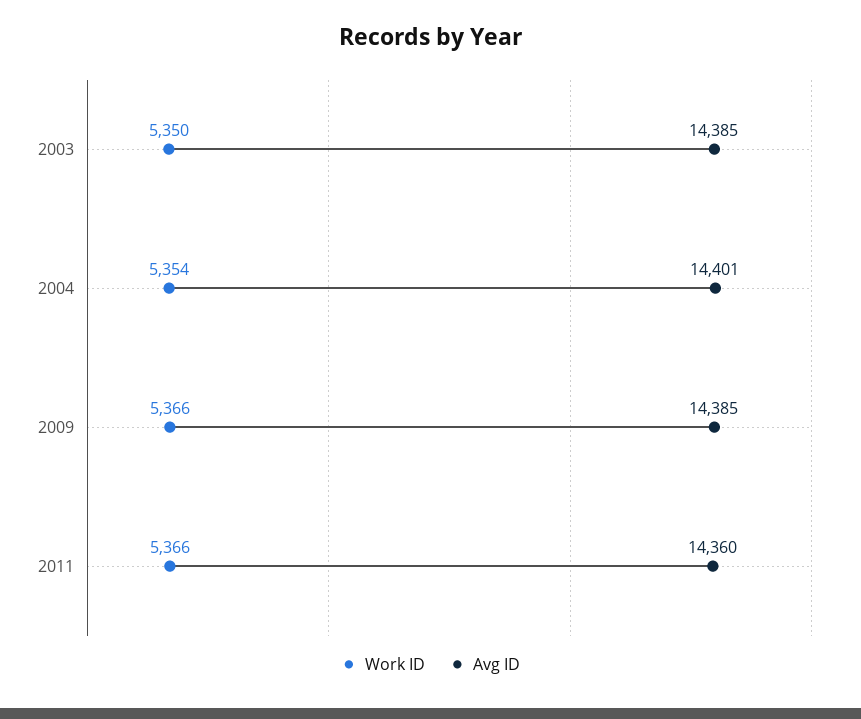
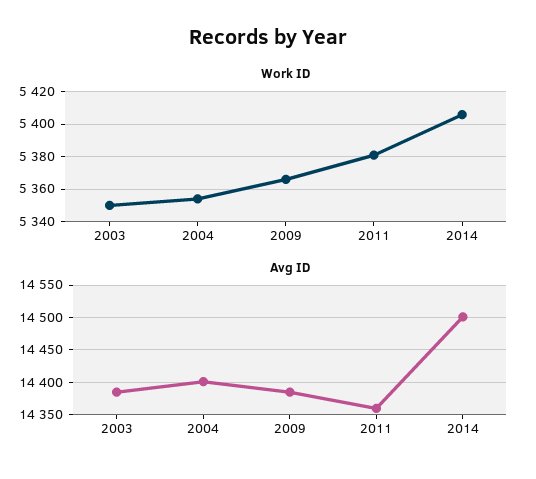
Work ID, 2011: 5366 -> 5380
Work ID, 2014: none -> 5405
Avg ID, 2014: none -> 14500

